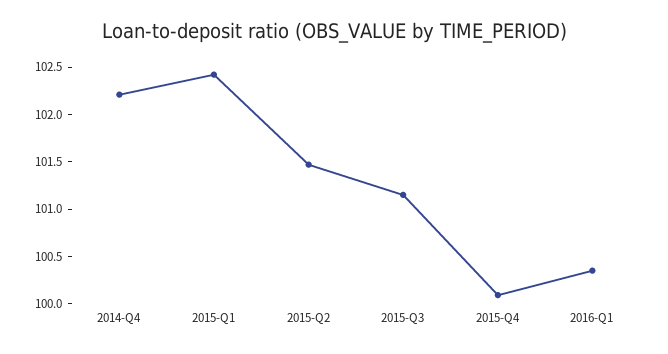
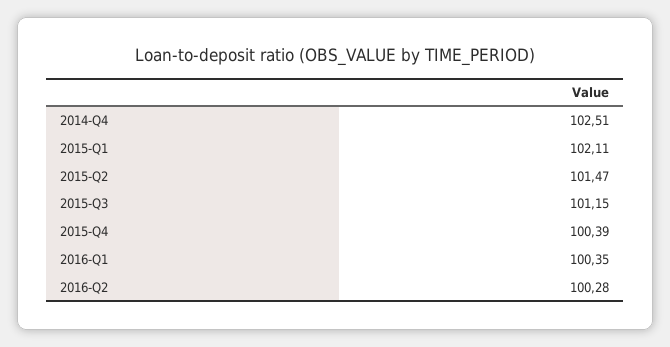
2014-Q4: 102.2 -> 102.51
2015-Q1: 102.4 -> 102.11
2015-Q4: 100.1 -> 100.39
2016-Q2: none -> 100.28

